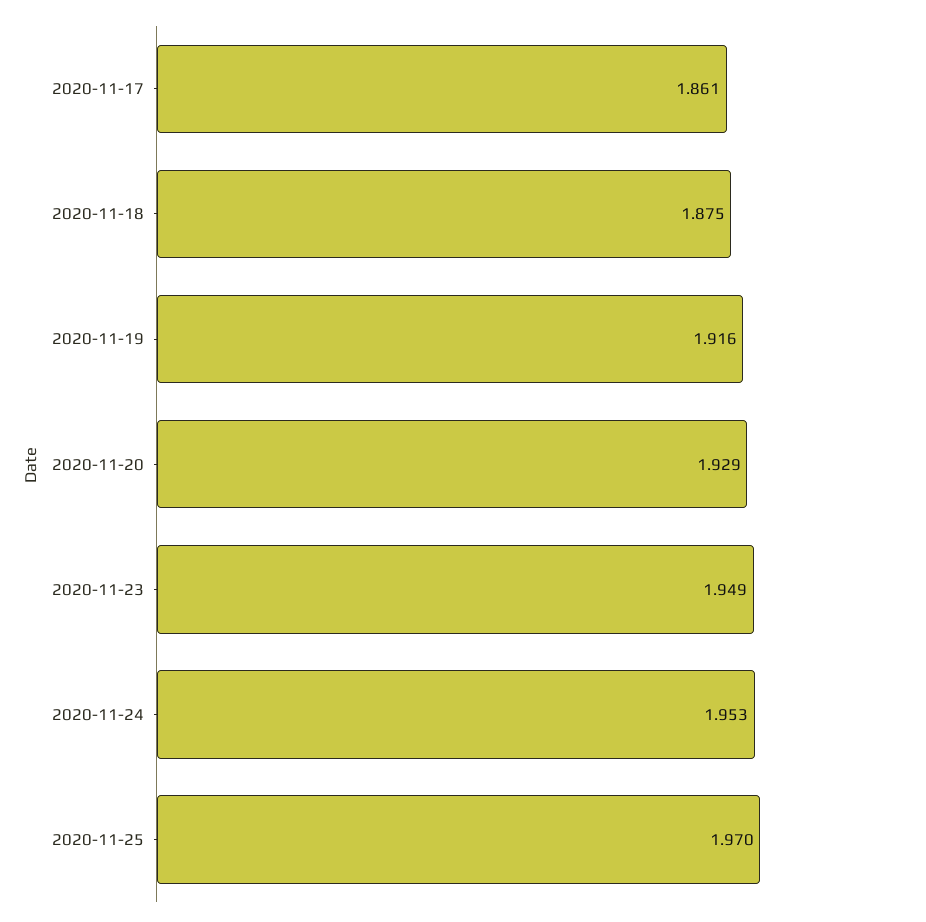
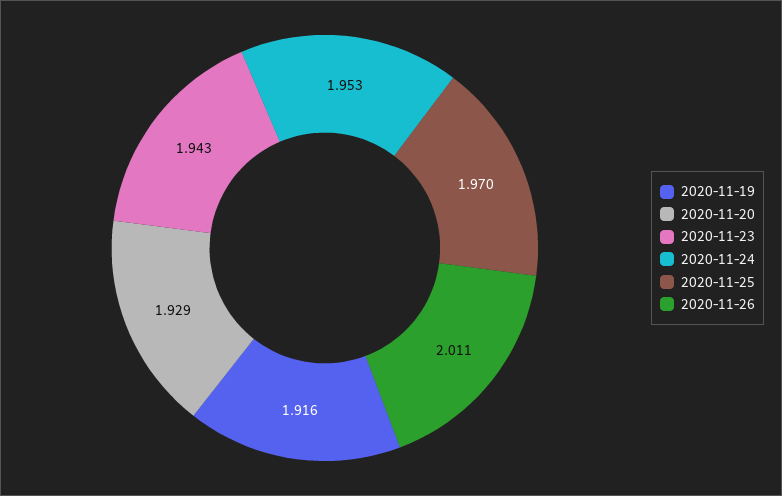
2020-11-17: 1.861 -> none
2020-11-18: 1.875 -> none
2020-11-23: 1.949 -> 1.943
2020-11-26: none -> 2.011

